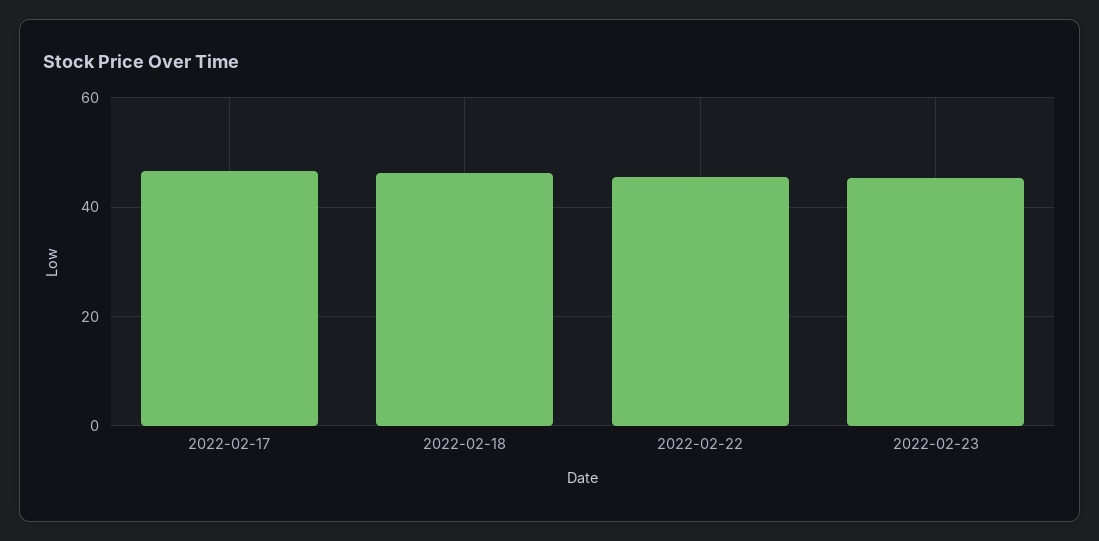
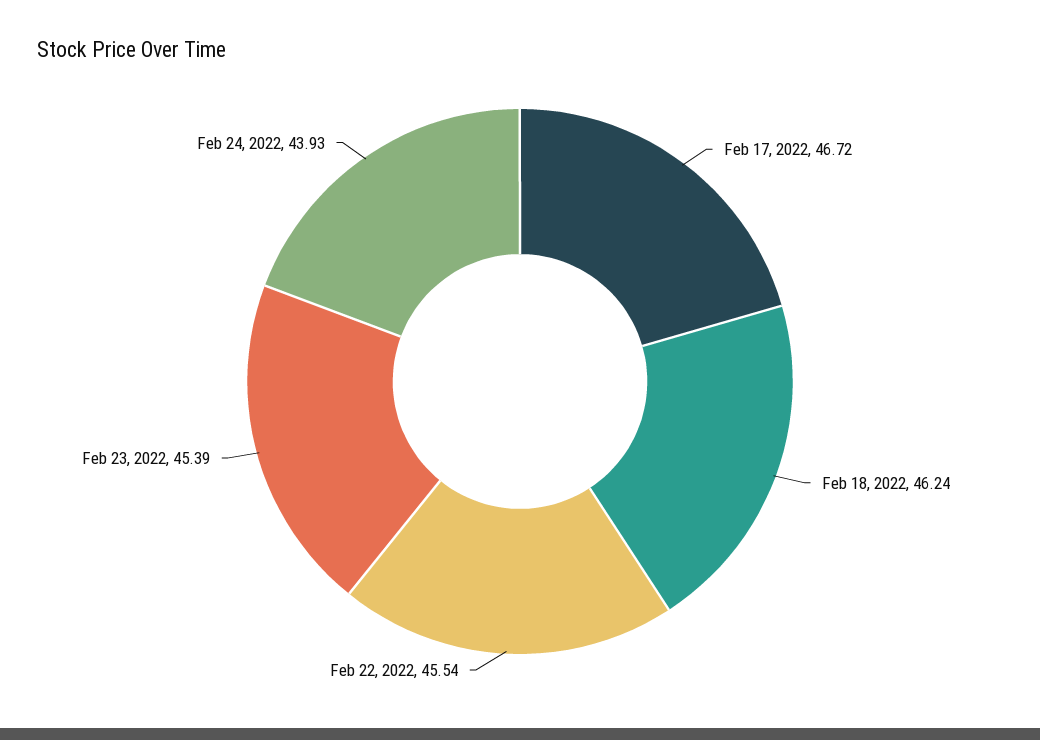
Feb 24, 2022: none -> 43.93

